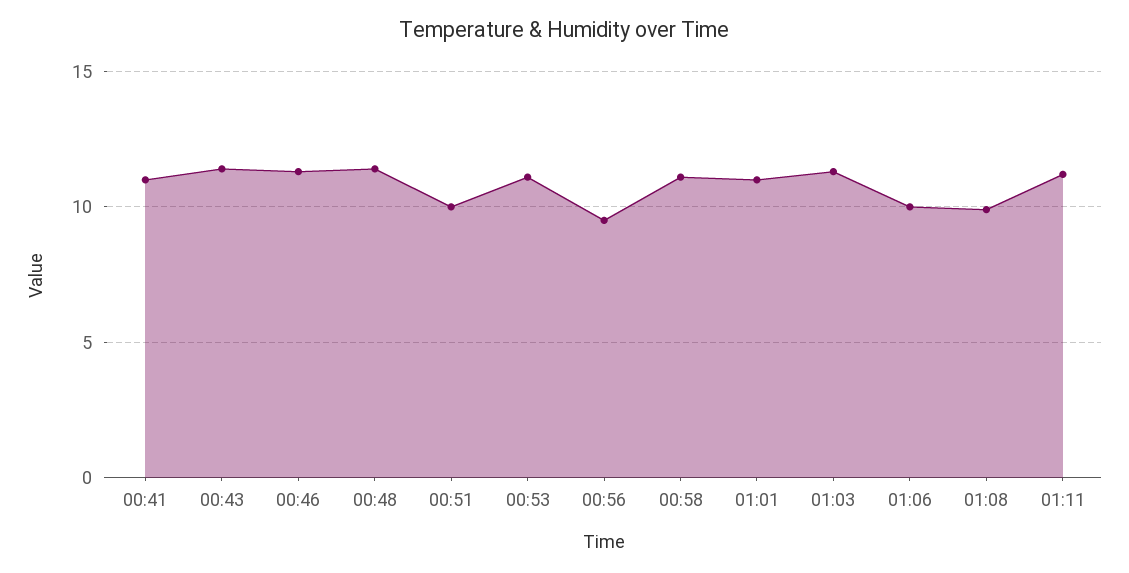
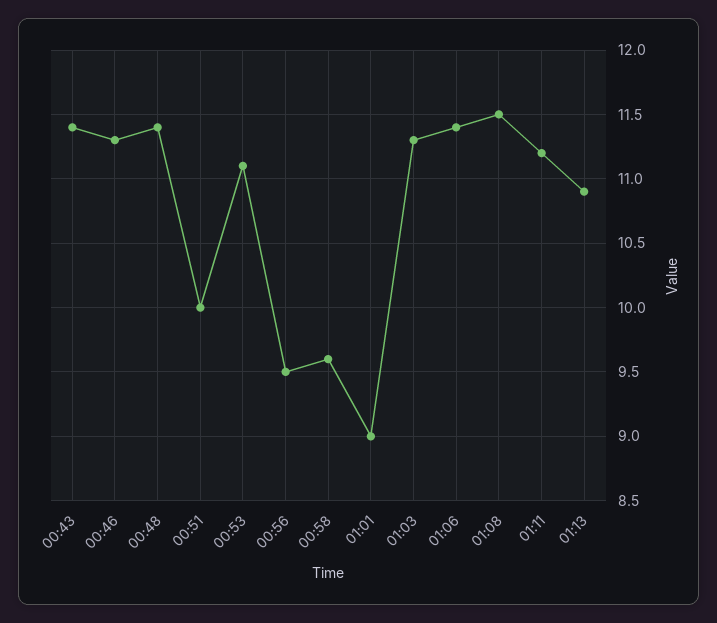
00:41: 11 -> none
00:58: 11 -> 9.6
01:01: 11 -> 9
01:06: 10 -> 11.4
01:08: 10 -> 11.5
01:13: none -> 10.9

